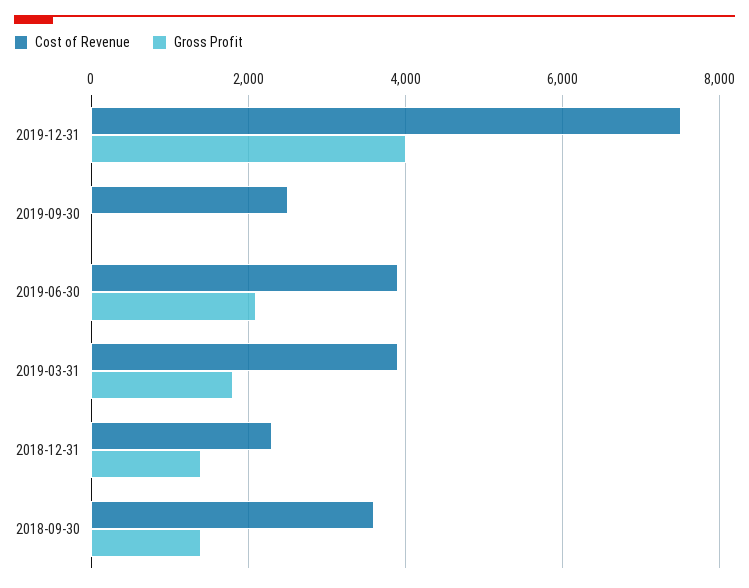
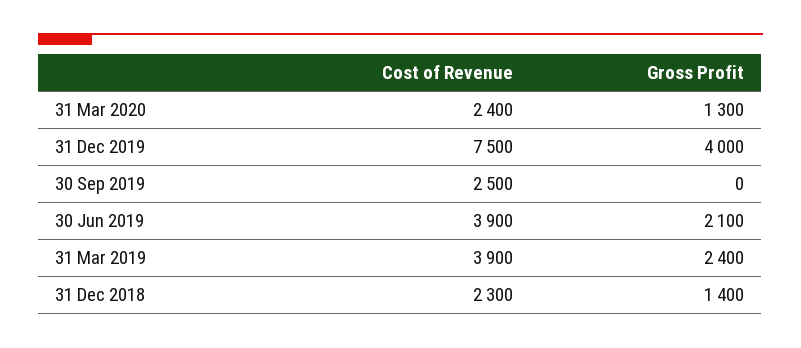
Gross Profit, 2019-03-31: 1800 -> 2400
Cost of Revenue, 2018-09-30: 3600 -> none
Gross Profit, 2018-09-30: 1400 -> none
Cost of Revenue, 31 Mar 2020: none -> 2400
Gross Profit, 31 Mar 2020: none -> 1300

